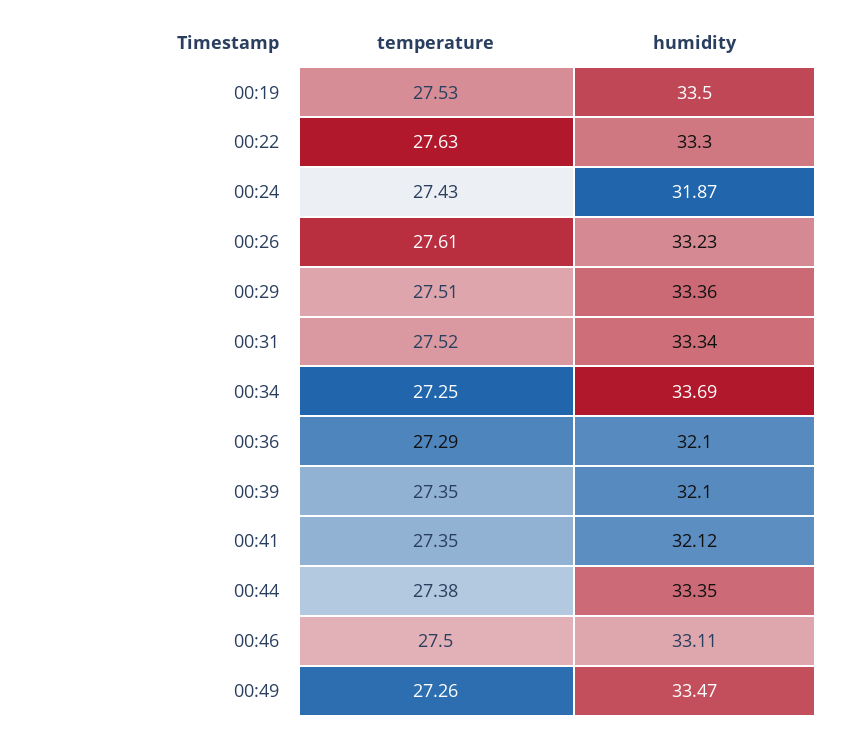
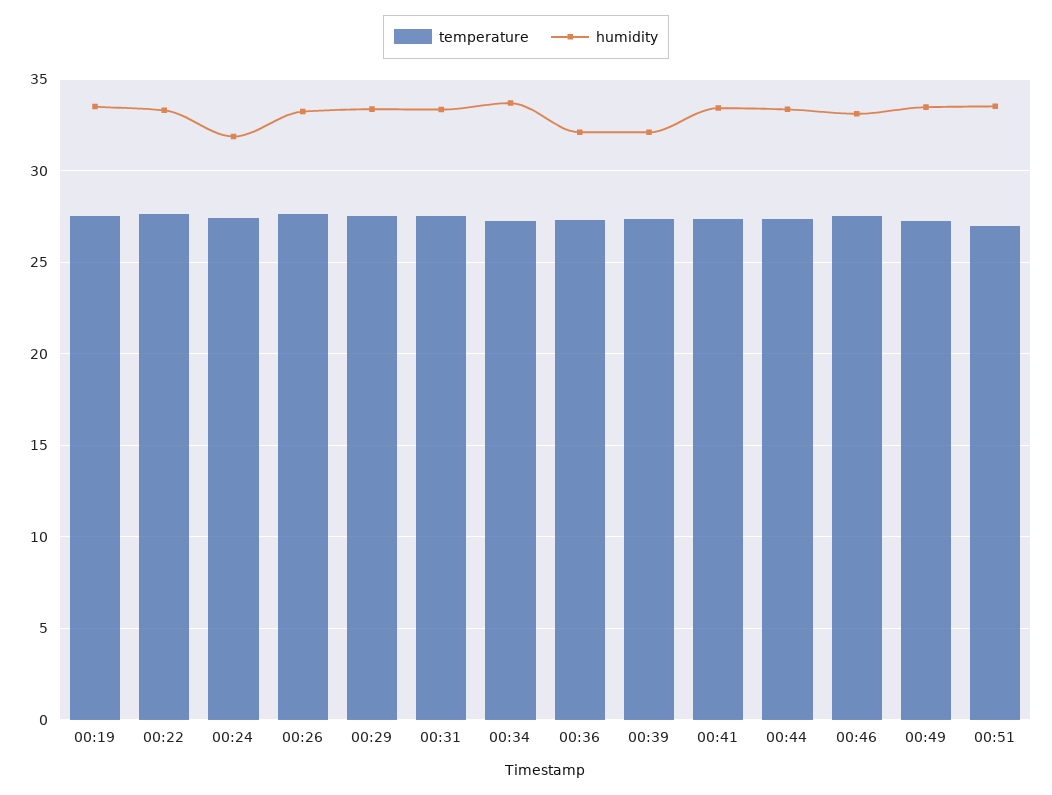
humidity, 00:41: 32.12 -> 33.5
temperature, 00:51: none -> 27
humidity, 00:51: none -> 33.5

